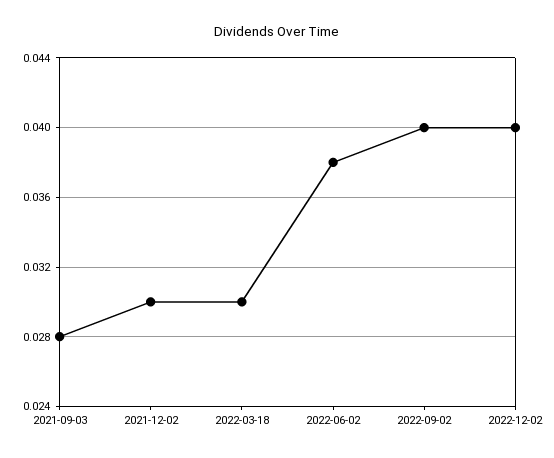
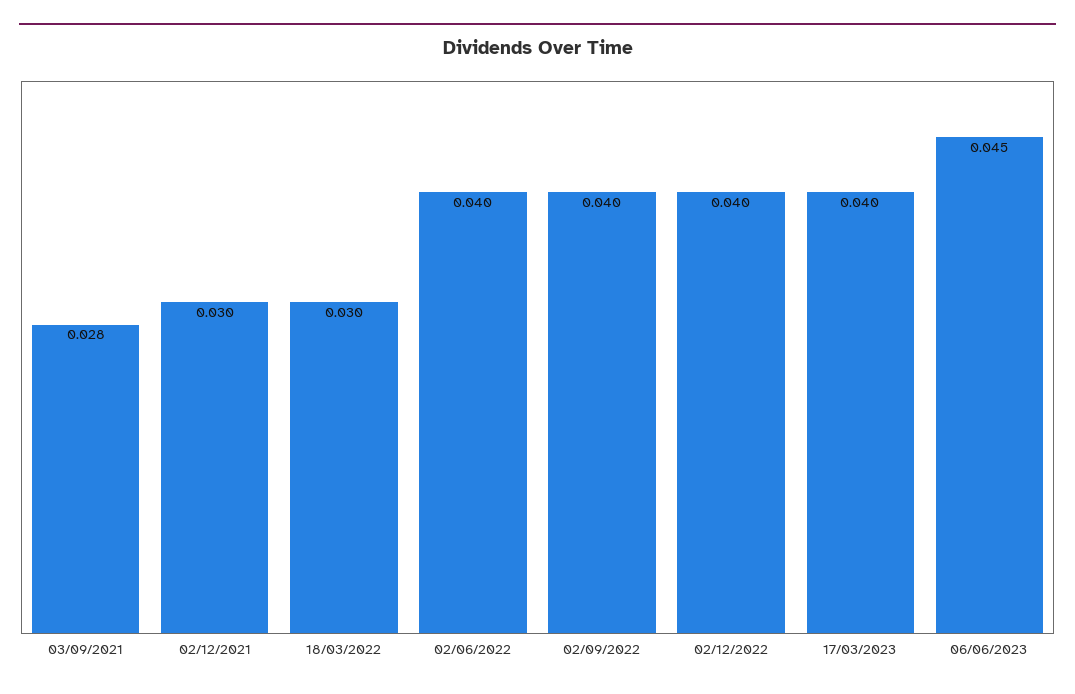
2022-06-02: 0.038 -> 0.04
17/03/2023: none -> 0.04
06/06/2023: none -> 0.045

